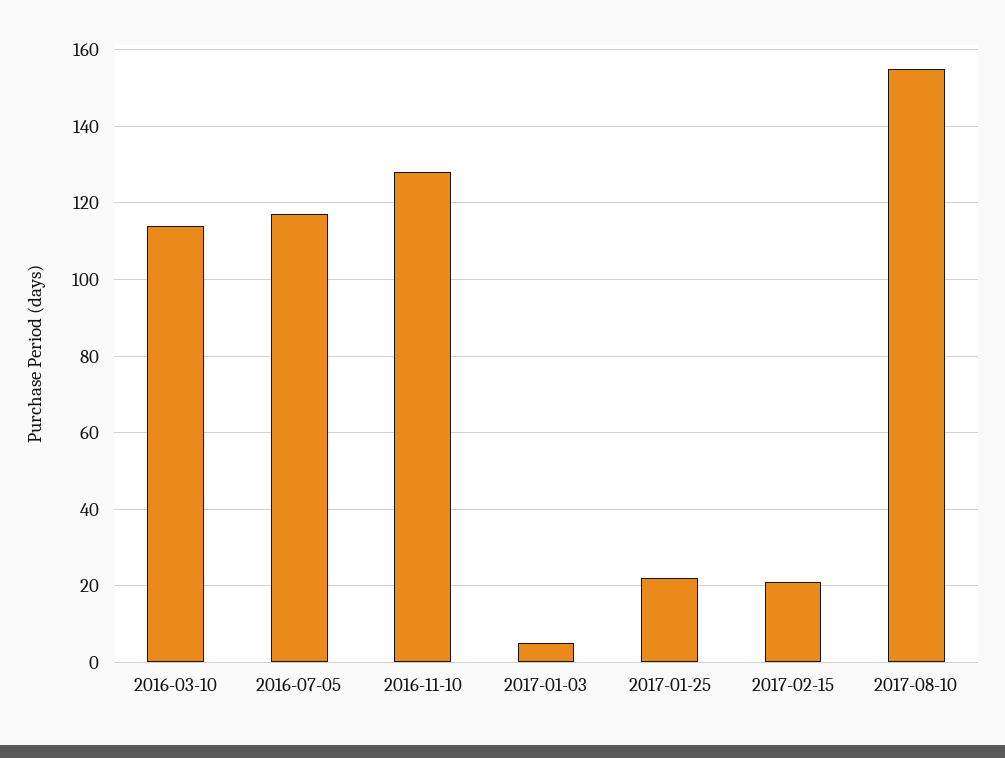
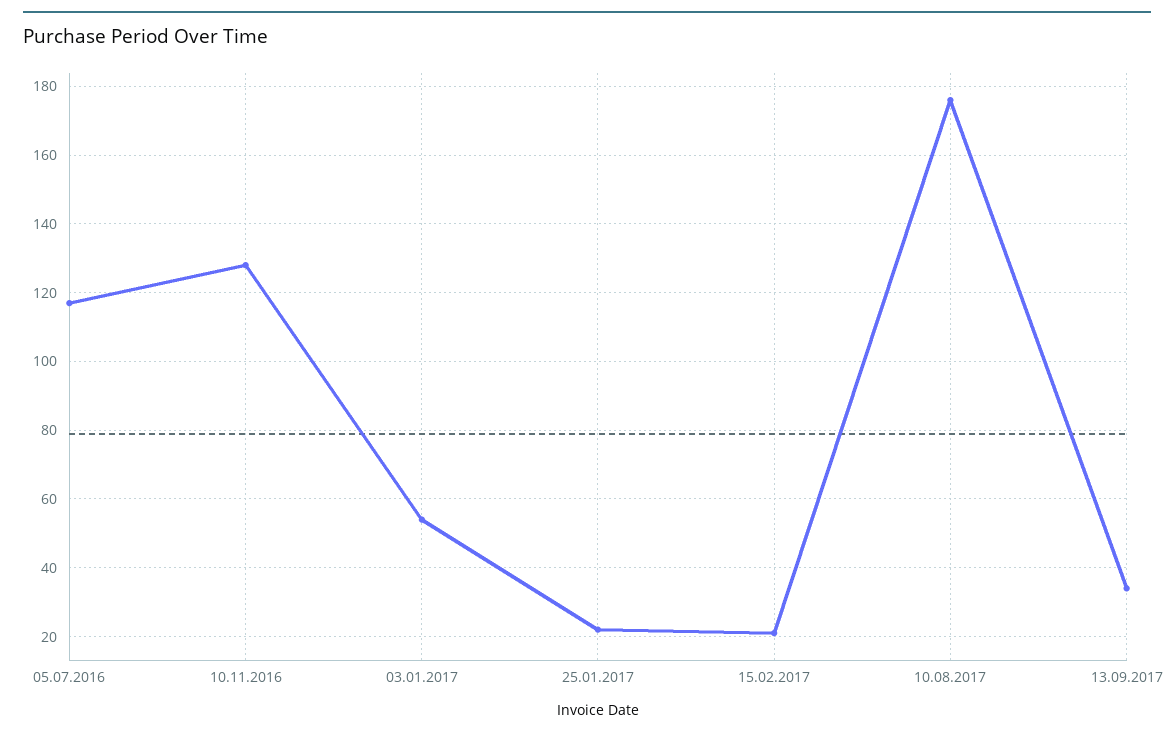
2016-03-10: 115 -> none
2017-01-03: 5 -> 55
2017-08-10: 155 -> 175
13.09.2017: none -> 35

